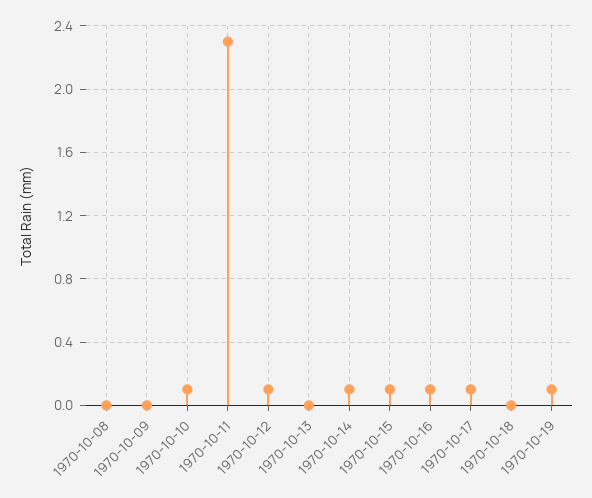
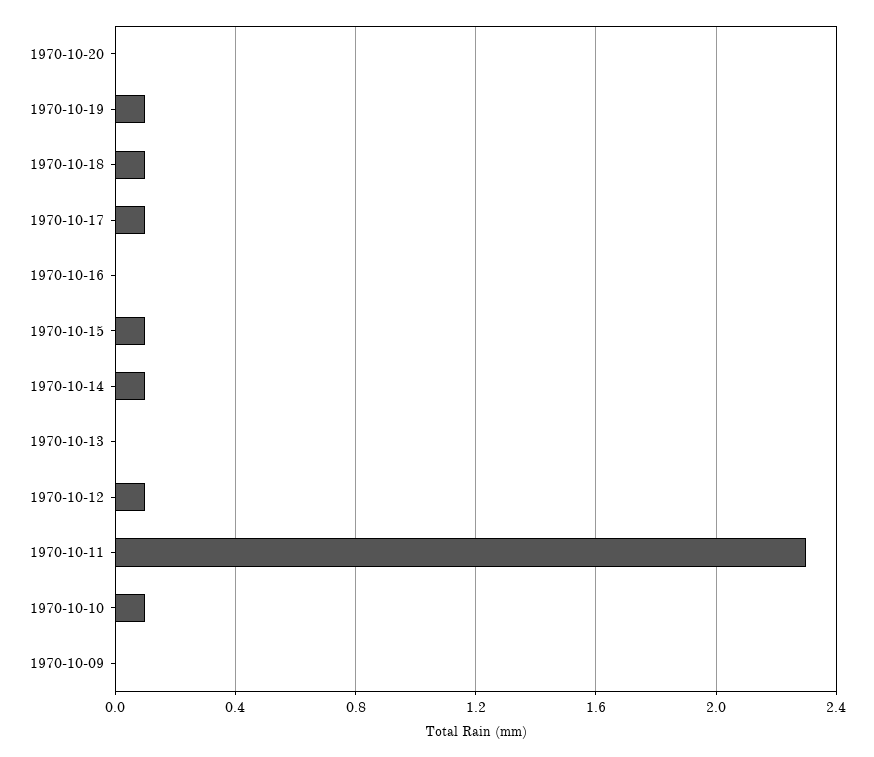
1970-10-08: 0 -> none
1970-10-16: 0.1 -> 0
1970-10-18: 0 -> 0.1
1970-10-20: none -> 0

